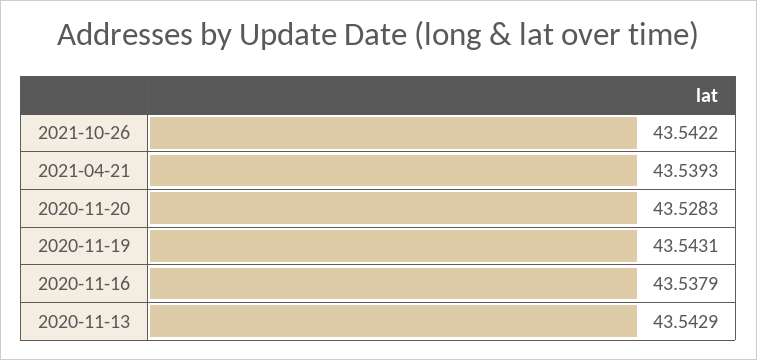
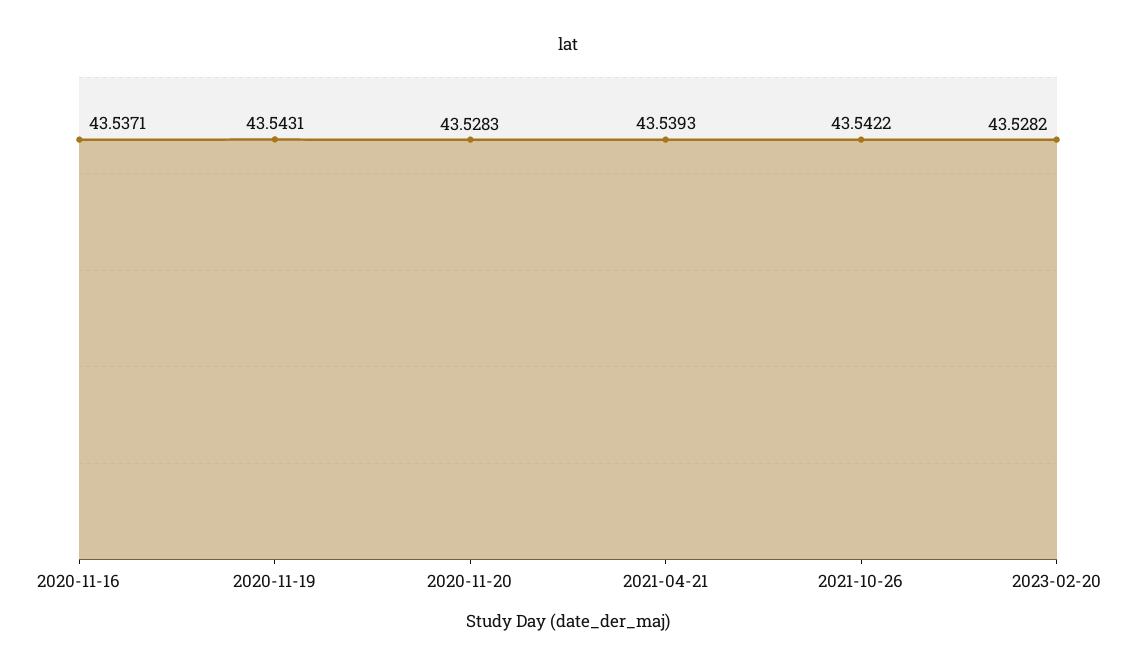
2020-11-16: 43.5379 -> 43.5371
2020-11-13: 43.5429 -> none
2023-02-20: none -> 43.5282

